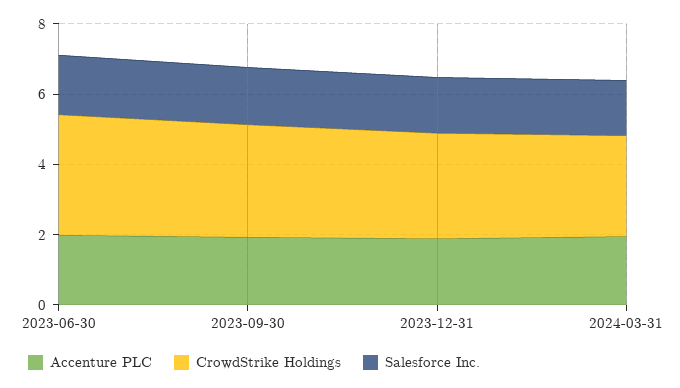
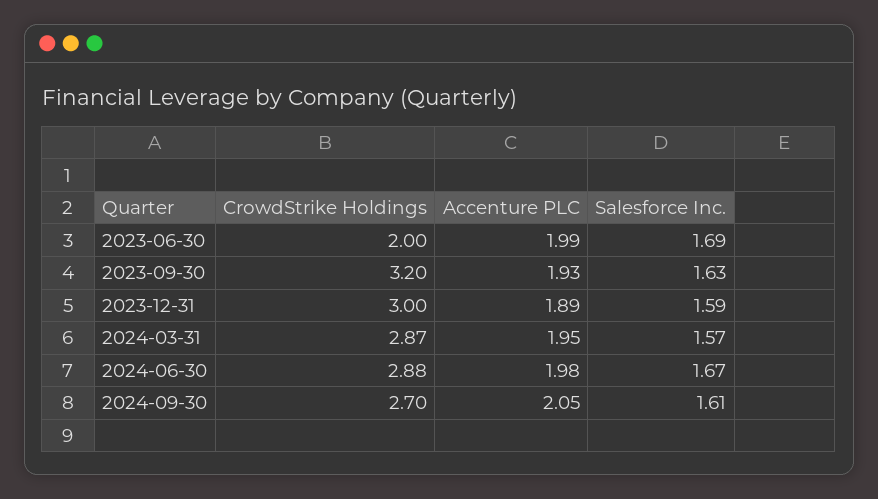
CrowdStrike Holdings, 2023-06-30: 3.5 -> 2
CrowdStrike Holdings, 2024-06-30: none -> 2.88
Accenture PLC, 2024-06-30: none -> 1.98
Salesforce Inc., 2024-06-30: none -> 1.67
CrowdStrike Holdings, 2024-09-30: none -> 2.7
Accenture PLC, 2024-09-30: none -> 2.05
Salesforce Inc., 2024-09-30: none -> 1.61

